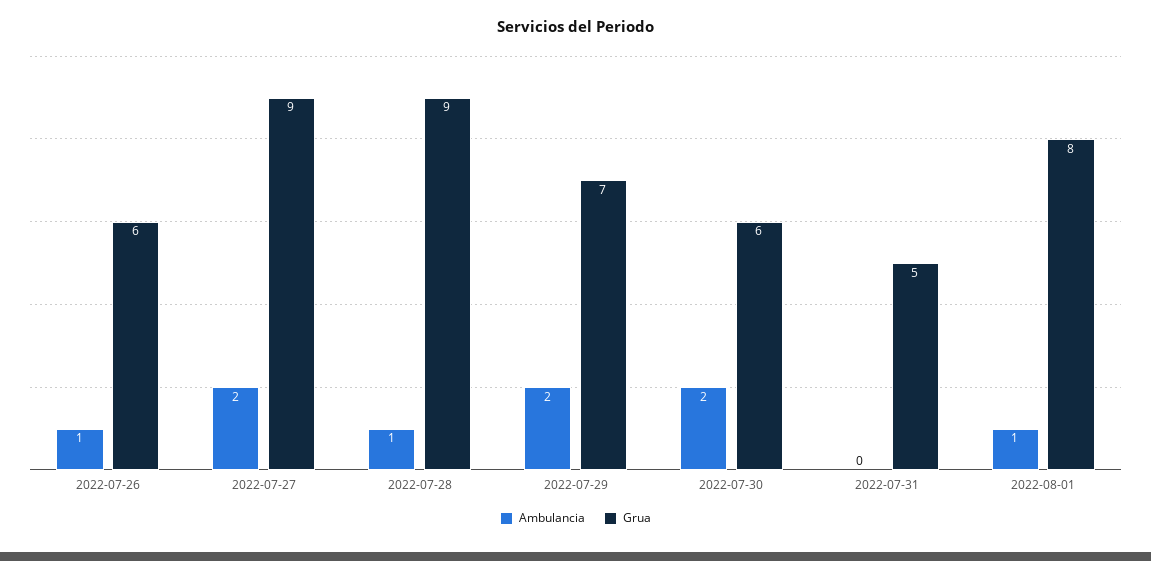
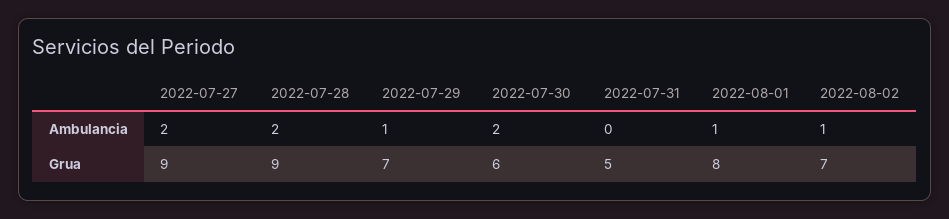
Ambulancia, 2022-07-26: 1 -> none
Grua, 2022-07-26: 6 -> none
Ambulancia, 2022-07-28: 1 -> 2
Ambulancia, 2022-07-29: 2 -> 1
Ambulancia, 2022-08-02: none -> 1
Grua, 2022-08-02: none -> 7

